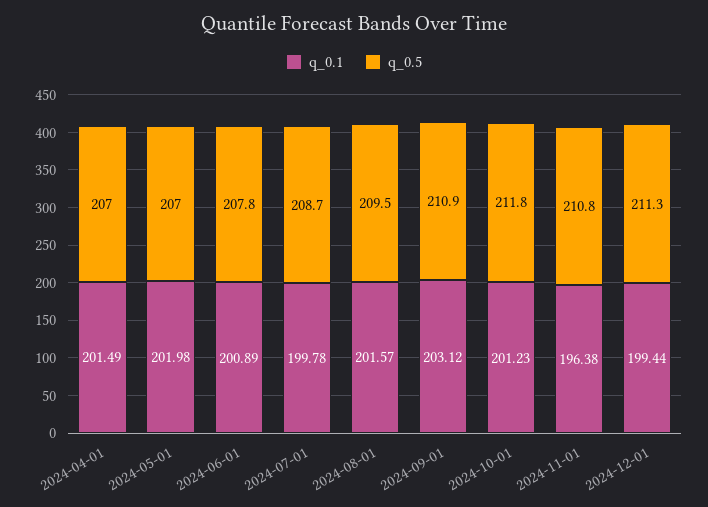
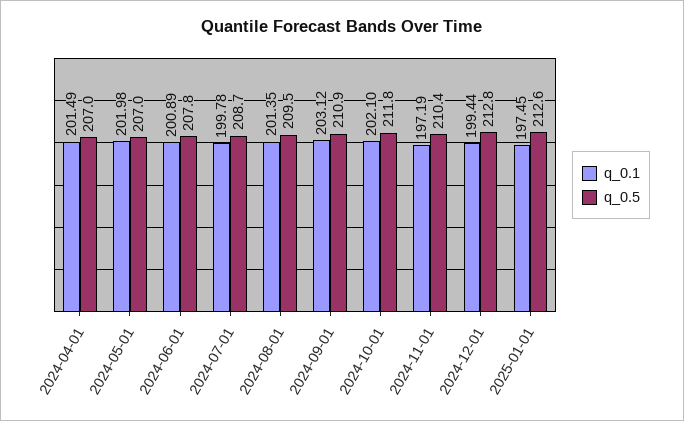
q_0.1, 2024-08-01: 201.57 -> 201.35
q_0.1, 2024-10-01: 201.23 -> 202.1
q_0.1, 2024-11-01: 196.38 -> 197.19
q_0.5, 2024-11-01: 210.8 -> 210.4
q_0.5, 2024-12-01: 211.3 -> 212.8
q_0.1, 2025-01-01: none -> 197.45
q_0.5, 2025-01-01: none -> 212.6

